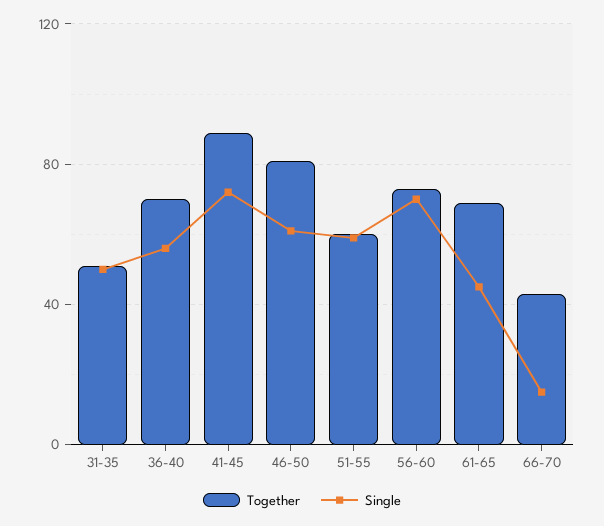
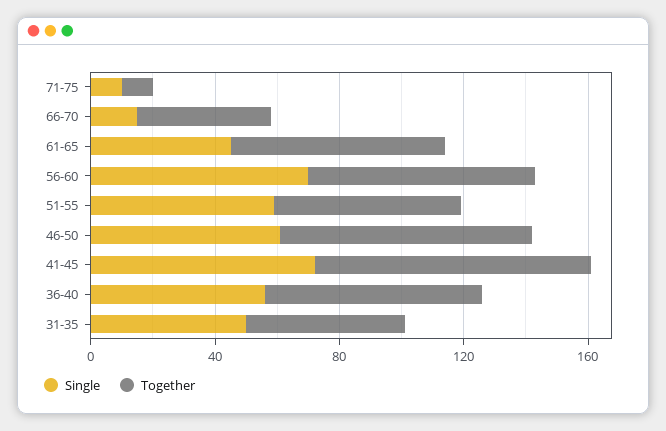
Single, 71-75: none -> 10
Together, 71-75: none -> 10

